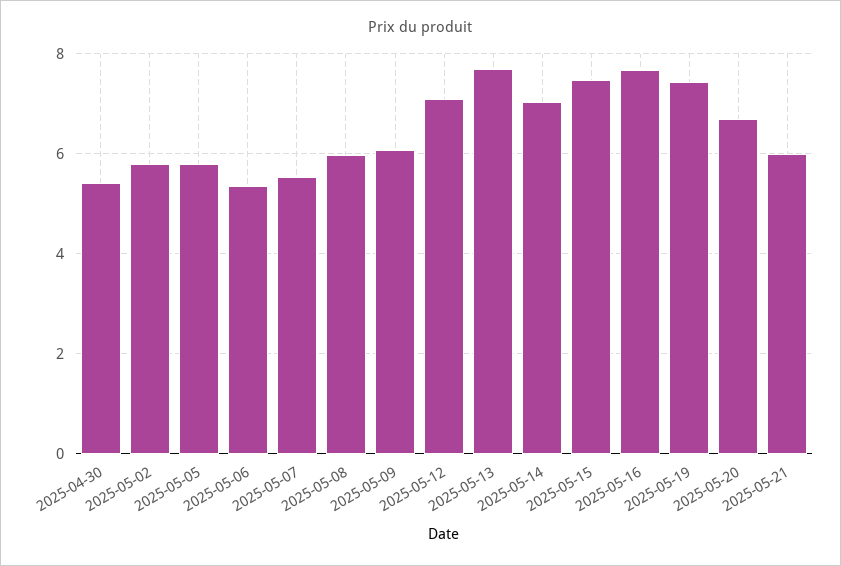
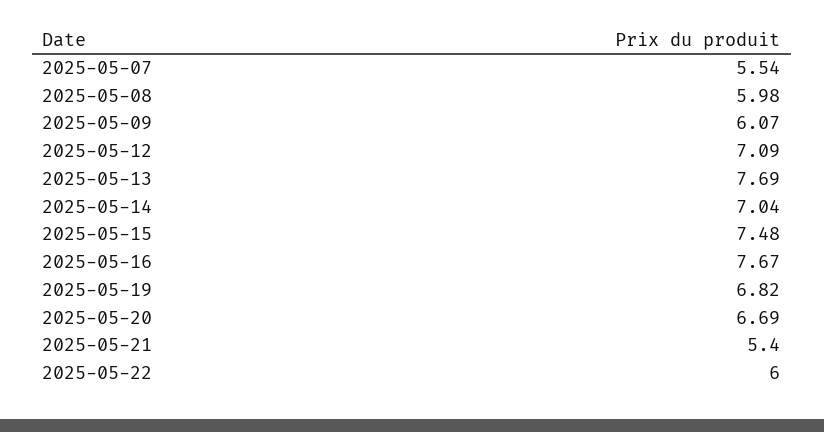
2025-04-30: 5.4 -> none
2025-05-02: 5.8 -> none
2025-05-05: 5.8 -> none
2025-05-06: 5.4 -> none
2025-05-19: 7.4 -> 6.82
2025-05-21: 6 -> 5.4
2025-05-22: none -> 6

